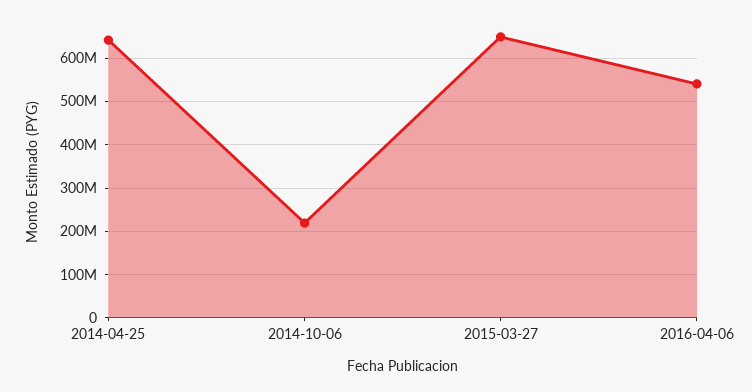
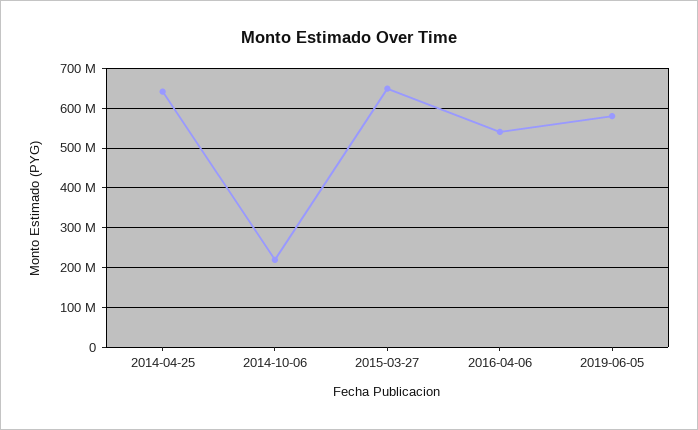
2019-06-05: none -> 580000000

